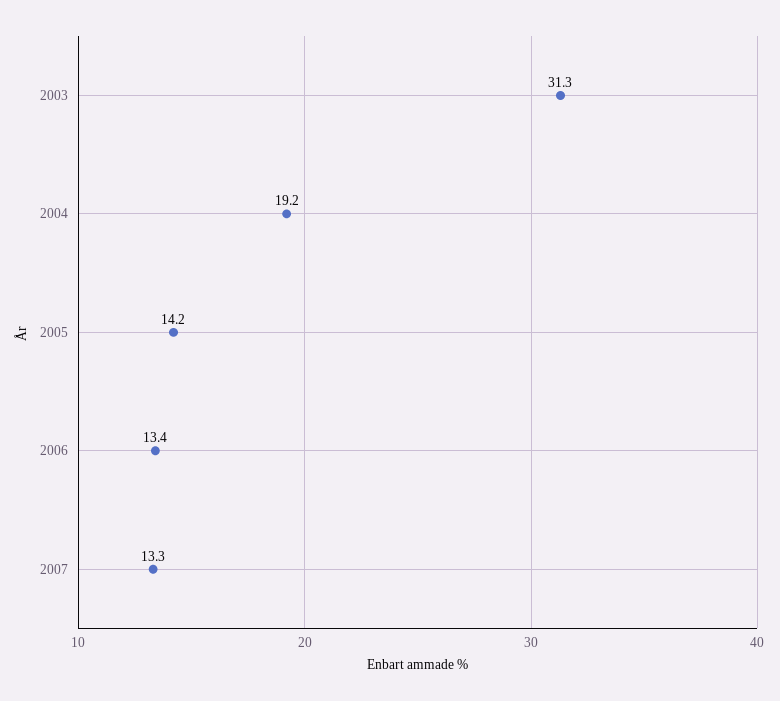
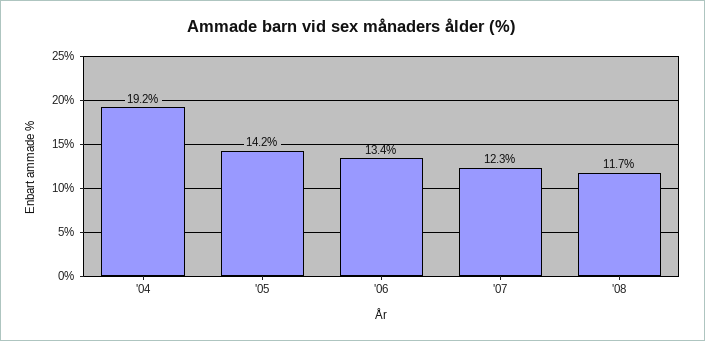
2003: 31.3 -> none
2007: 13.3 -> 12.3
'08: none -> 11.7

